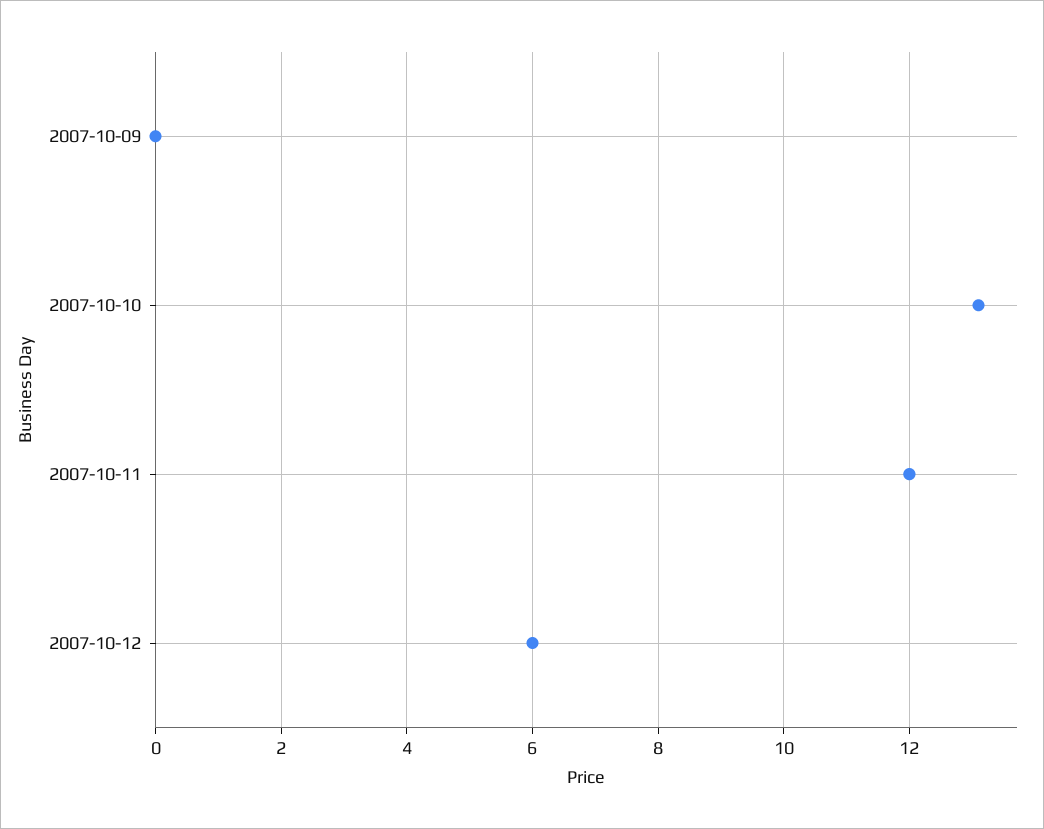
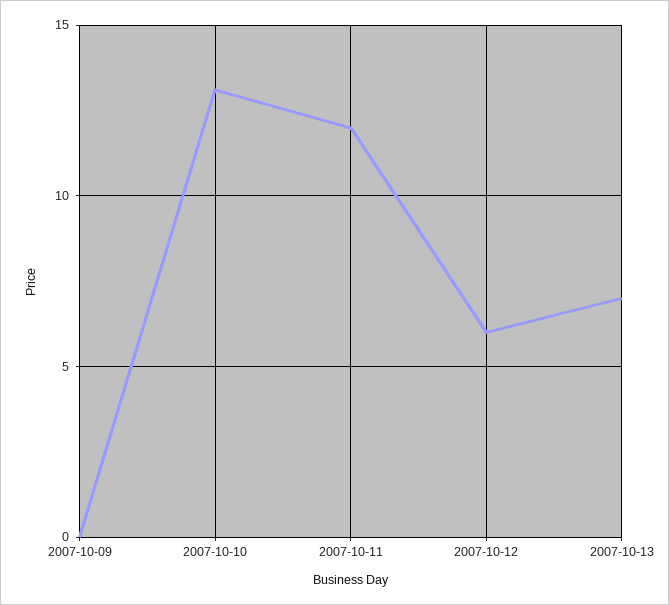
2007-10-13: none -> 7

